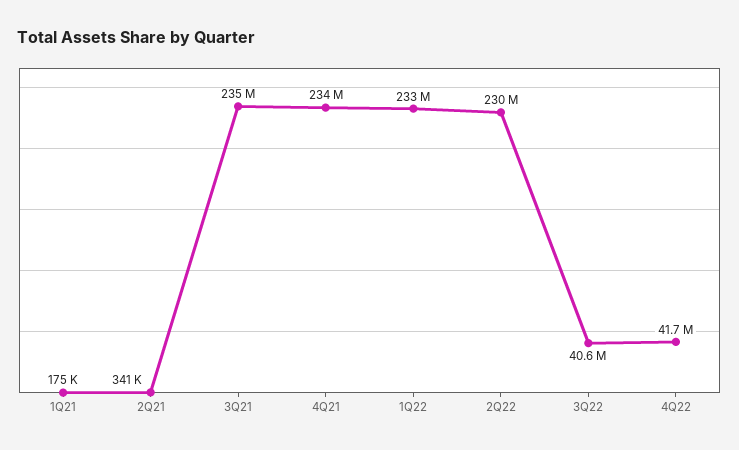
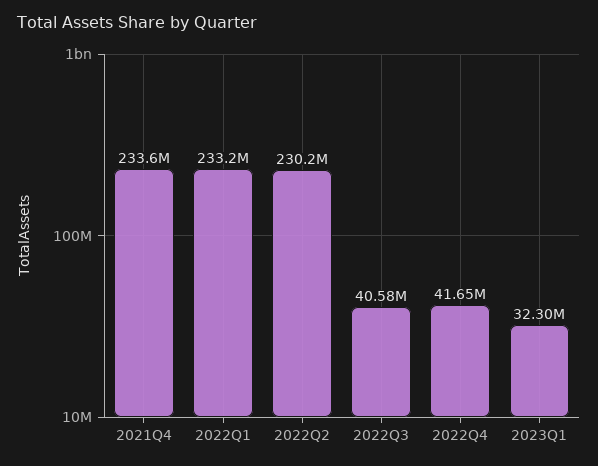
1Q21: 175000 -> none
2Q21: 341000 -> none
3Q21: 235000000 -> none
2023Q1: none -> 32300000

